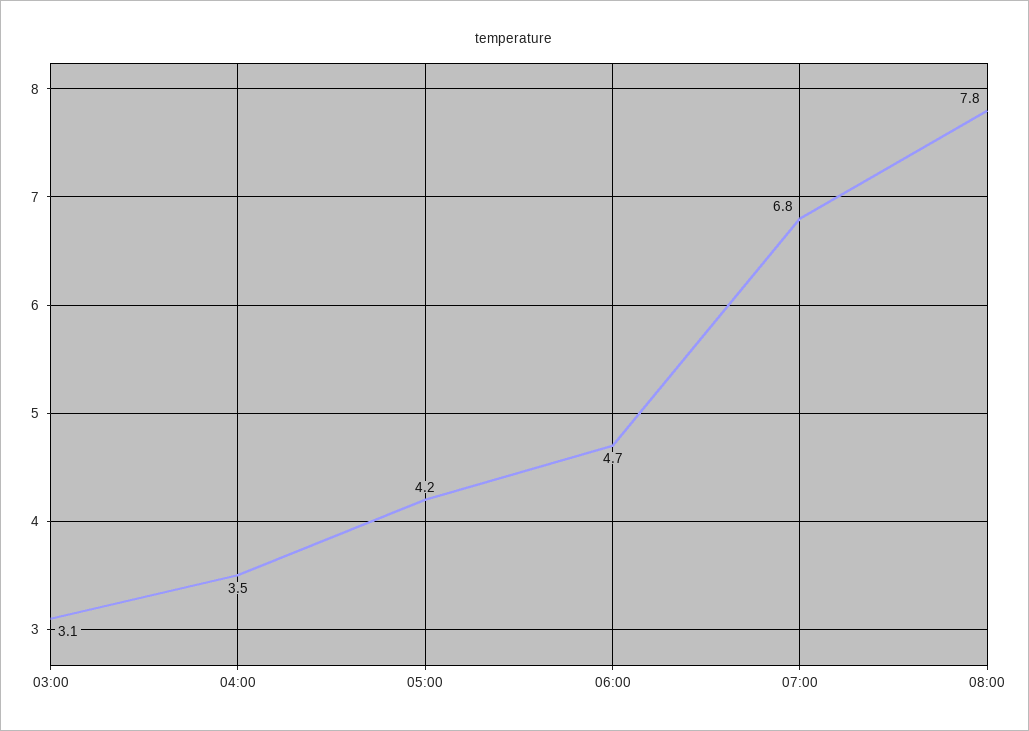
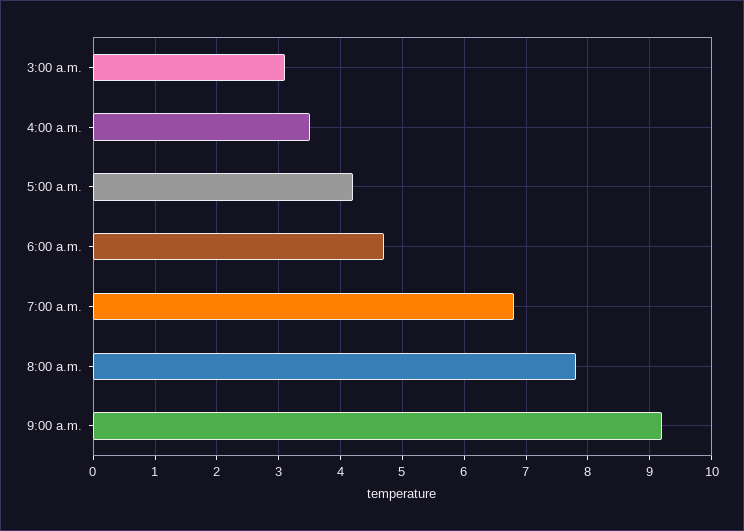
9:00 a.m.: none -> 9.2

